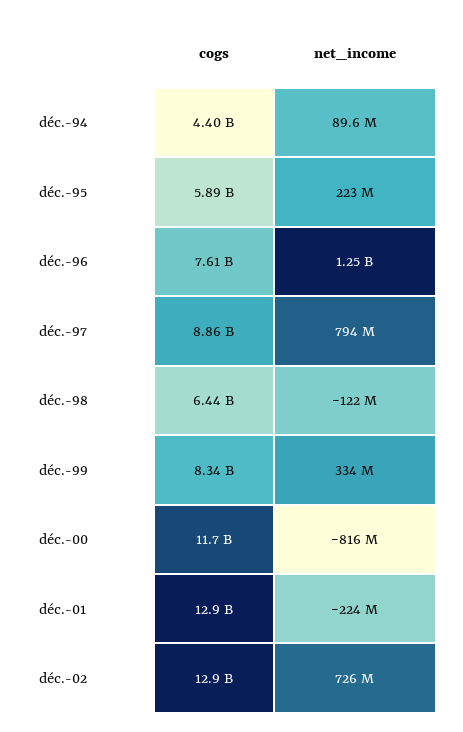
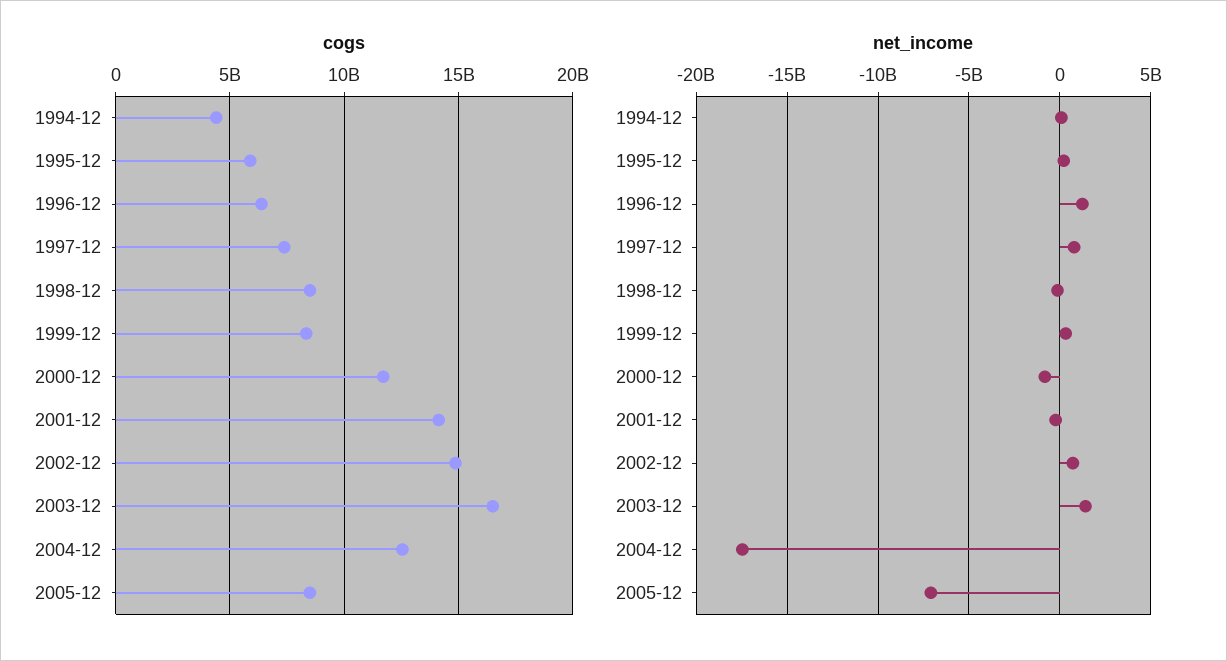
cogs, déc.-96: 7610000000 -> 6500000000
cogs, déc.-97: 8860000000 -> 7500000000
cogs, déc.-98: 6440000000 -> 8500000000
cogs, déc.-01: 12900000000 -> 14000000000
cogs, déc.-02: 12900000000 -> 15000000000
cogs, 2003-12: none -> 16500000000
cogs, 2004-12: none -> 12500000000
cogs, 2005-12: none -> 8500000000
net_income, 2003-12: none -> 1500000000
net_income, 2004-12: none -> -17500000000
net_income, 2005-12: none -> -7000000000

